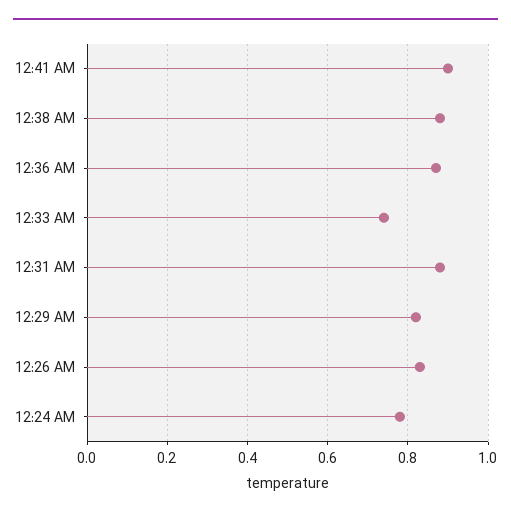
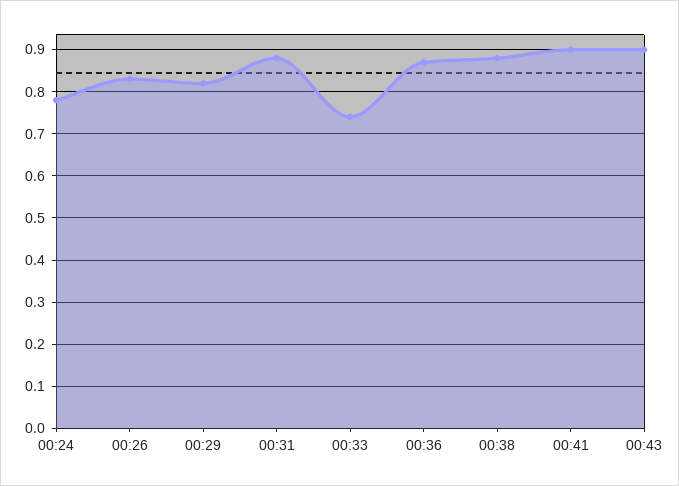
00:43: none -> 0.9

